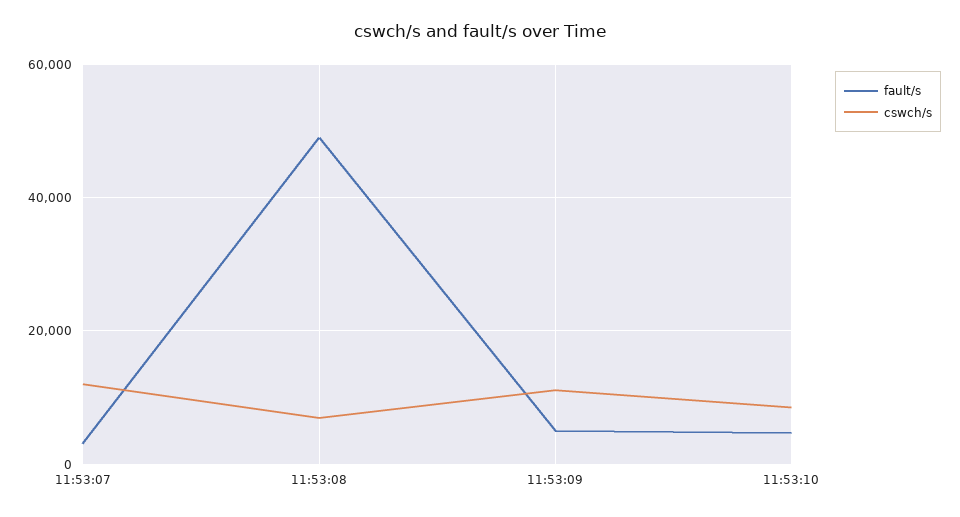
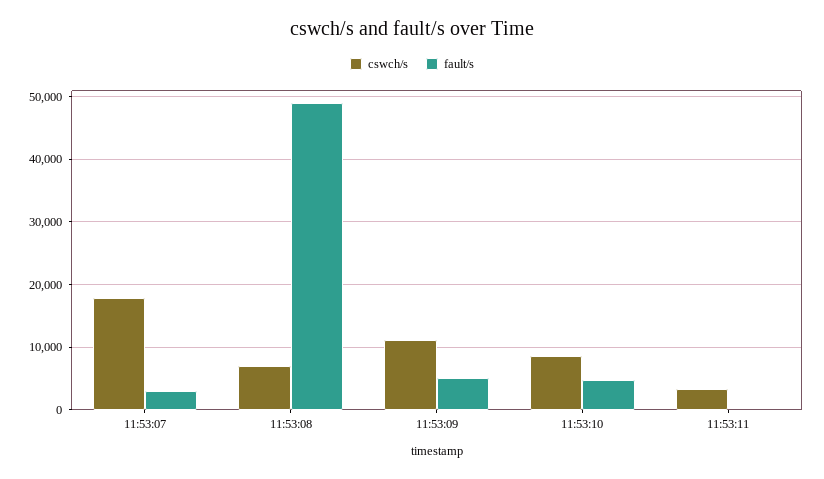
cswch/s, 11:53:07: 12000 -> 18000
cswch/s, 11:53:11: none -> 3000
fault/s, 11:53:11: none -> 0

